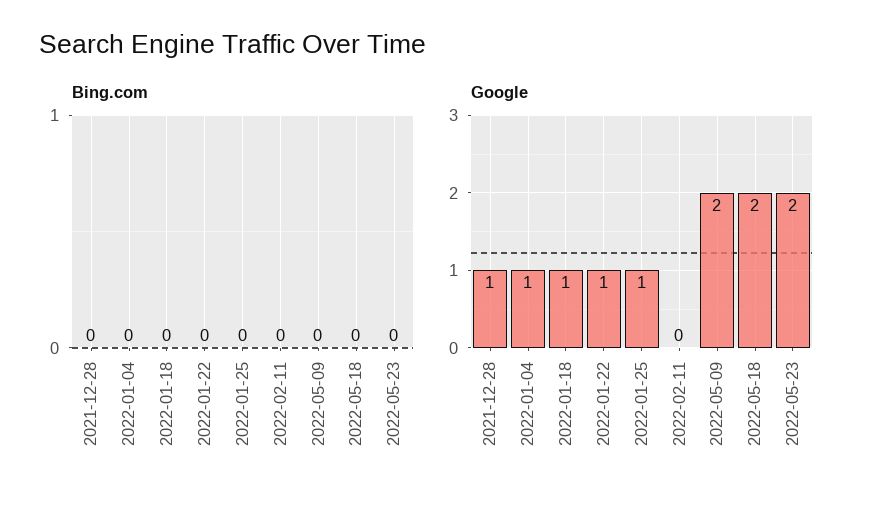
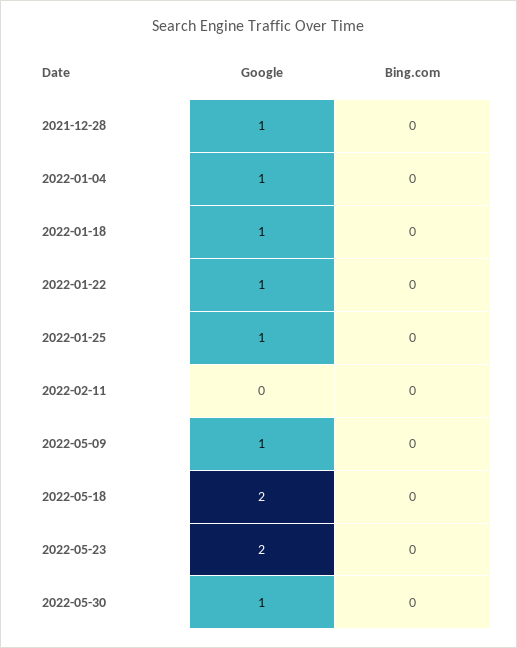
Google, 2022-05-09: 2 -> 1
Google, 2022-05-30: none -> 1
Bing.com, 2022-05-30: none -> 0

